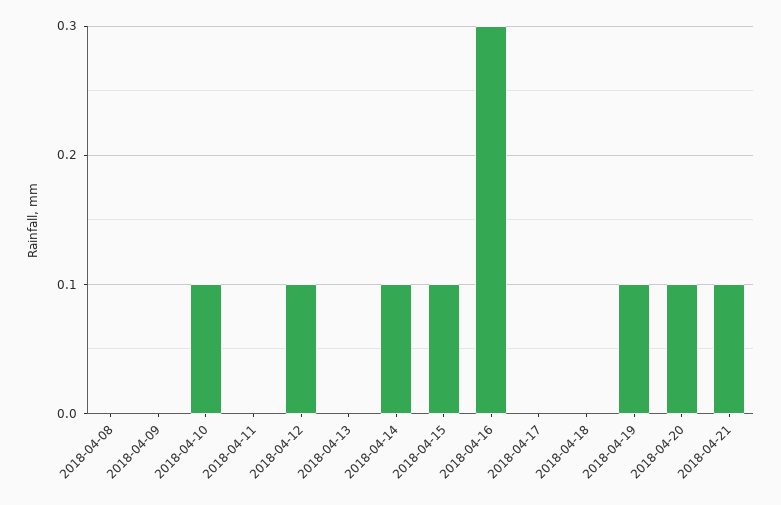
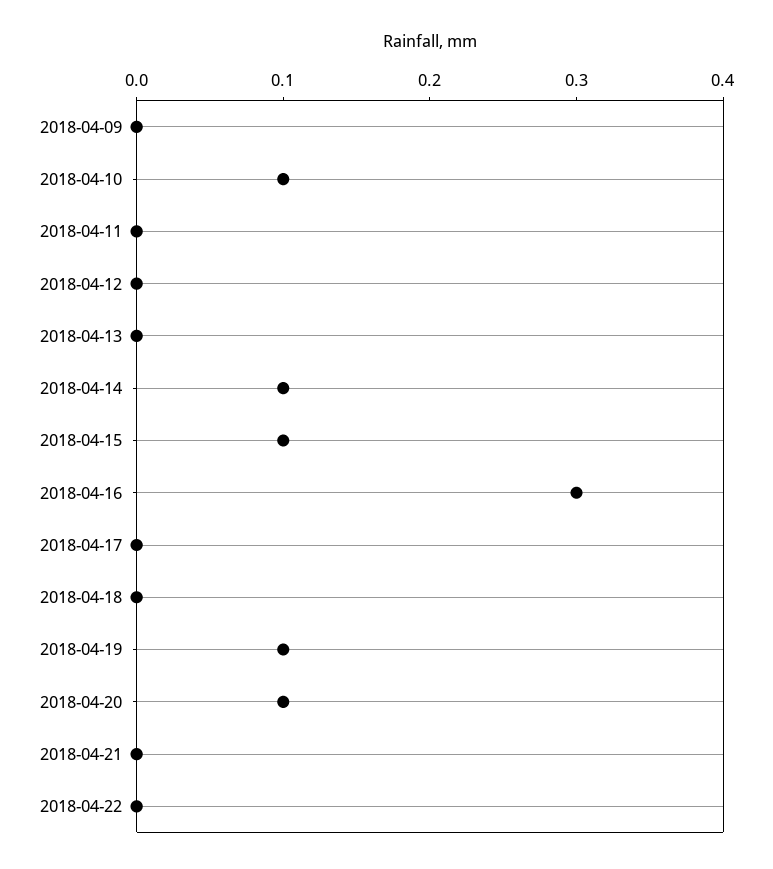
2018-04-08: 0 -> none
2018-04-12: 0.1 -> 0
2018-04-21: 0.1 -> 0
2018-04-22: none -> 0

